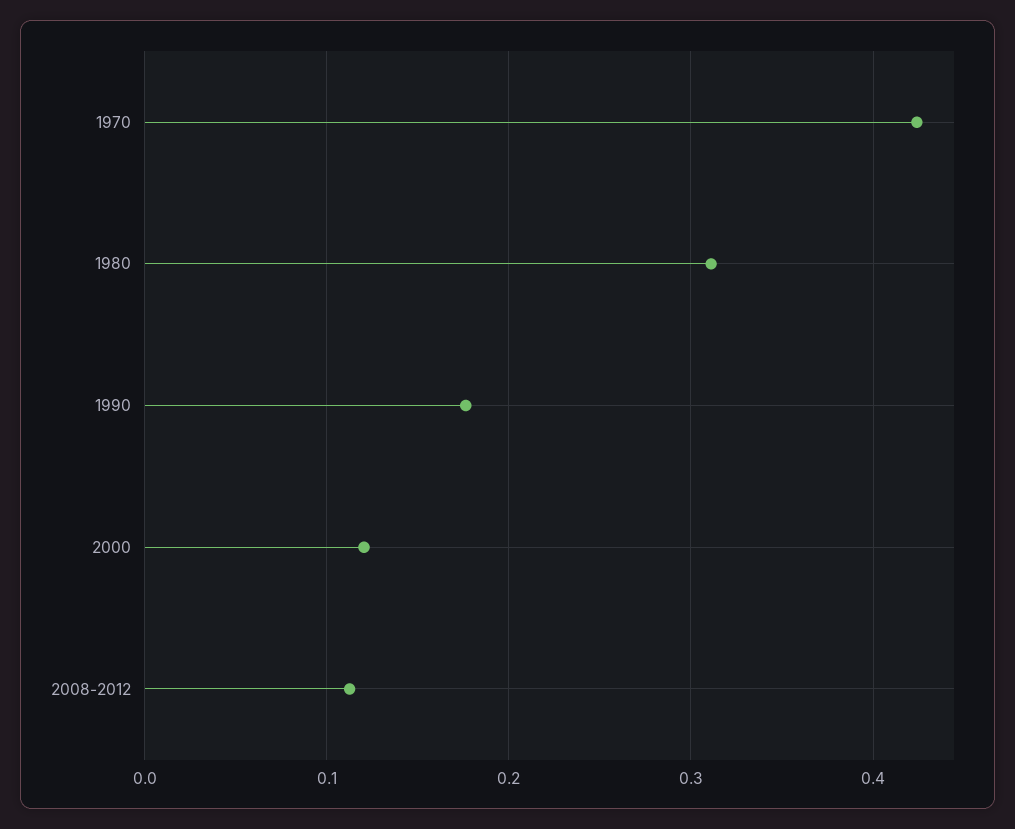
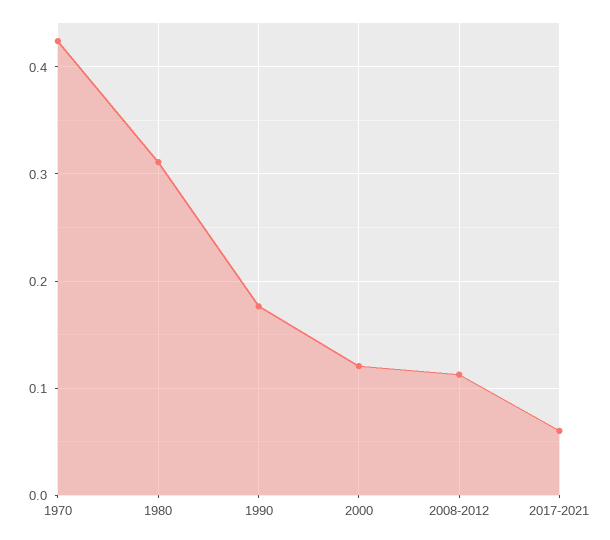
2017-2021: none -> 0.06

